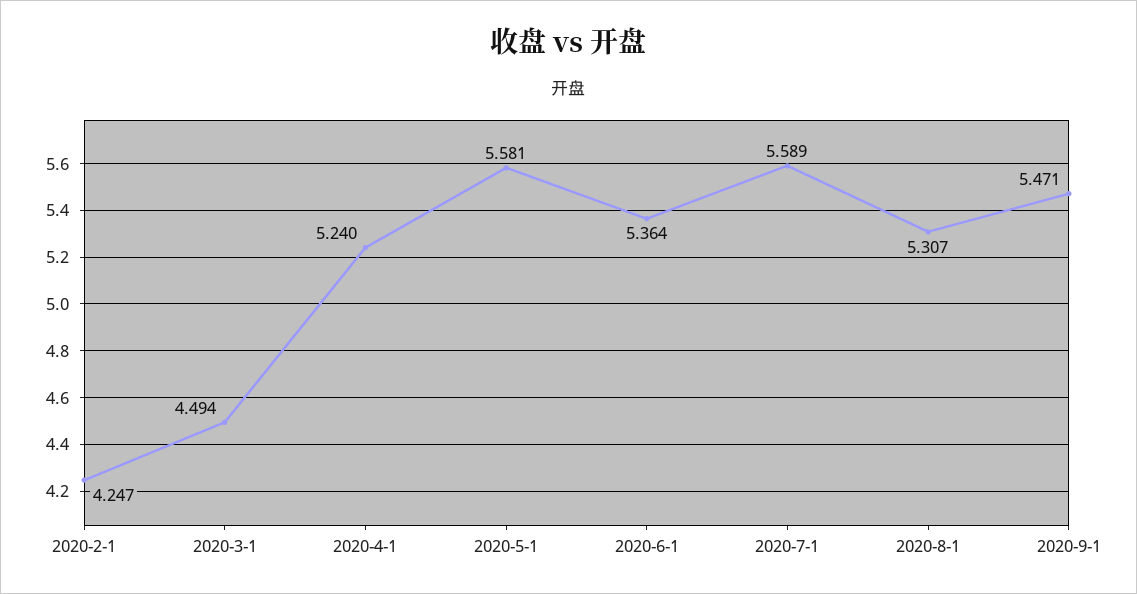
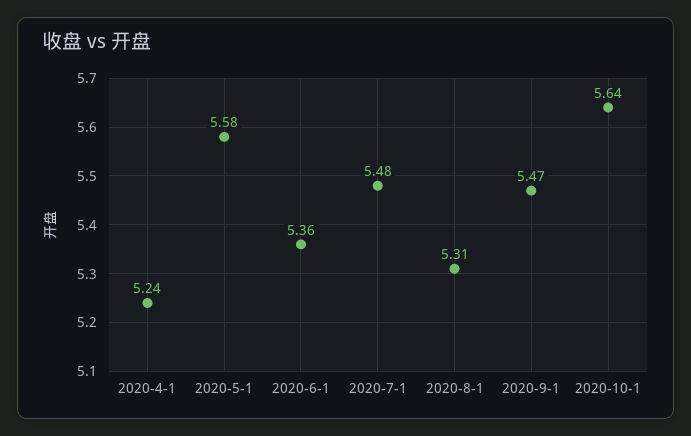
2020-2-1: 4.247 -> none
2020-3-1: 4.494 -> none
2020-7-1: 5.589 -> 5.48
2020-10-1: none -> 5.64

